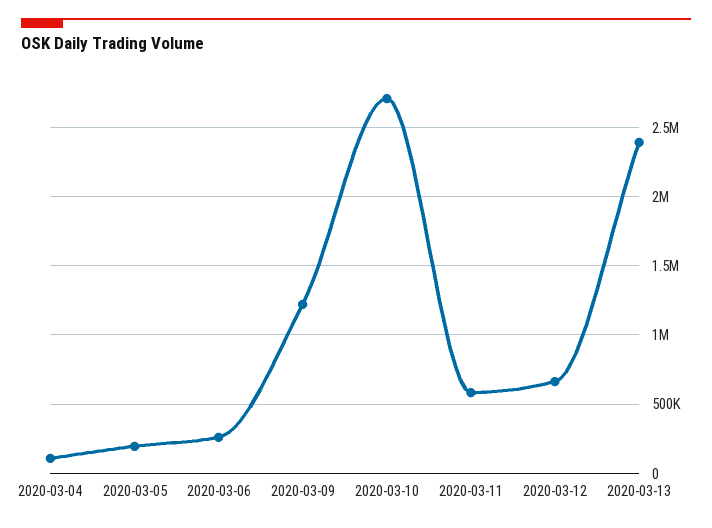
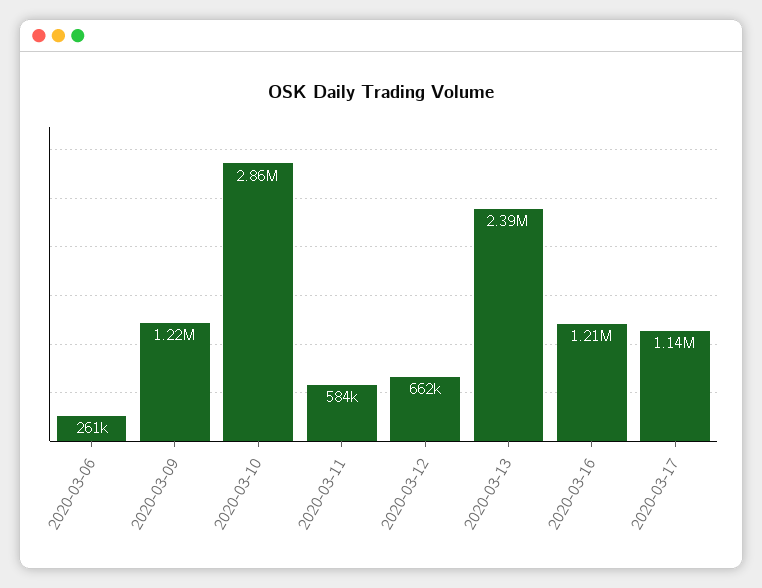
2020-03-04: 100000 -> none
2020-03-05: 200000 -> none
2020-03-10: 2700000 -> 2860000
2020-03-16: none -> 1210000
2020-03-17: none -> 1140000

